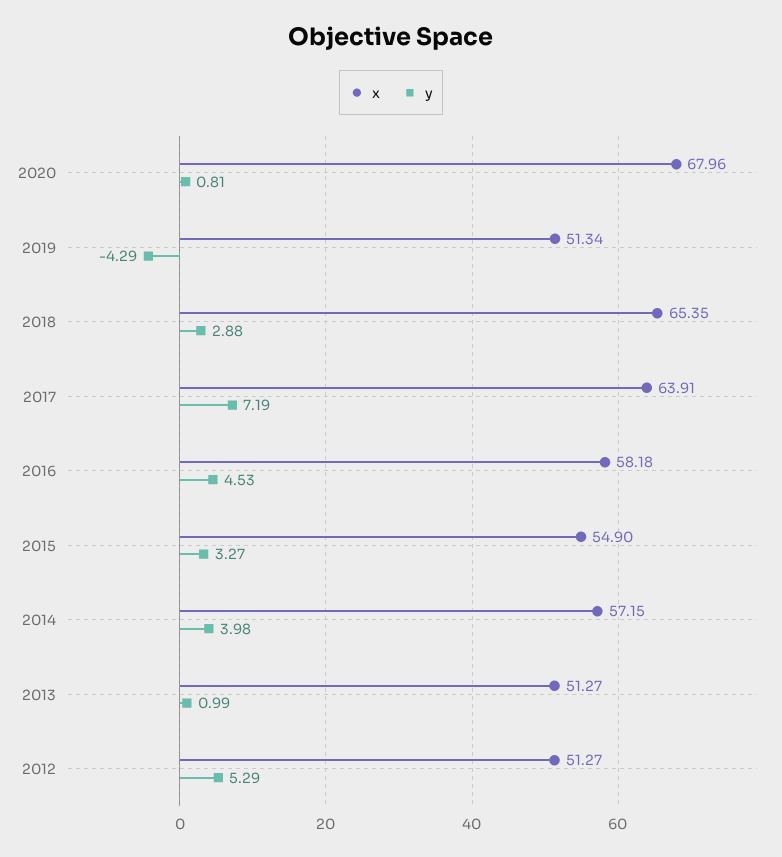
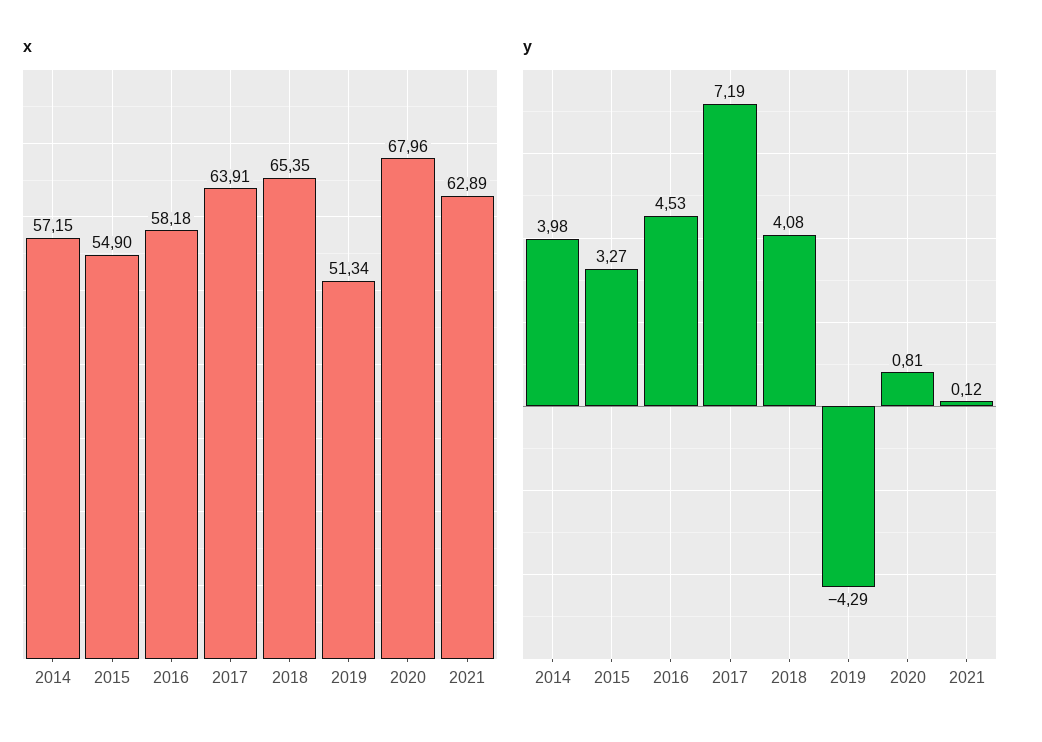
y, 2018: 2.88 -> 4.08
x, 2013: 51.27 -> none
y, 2013: 0.99 -> none
x, 2012: 51.27 -> none
y, 2012: 5.29 -> none
x, 2021: none -> 62.89
y, 2021: none -> 0.12

